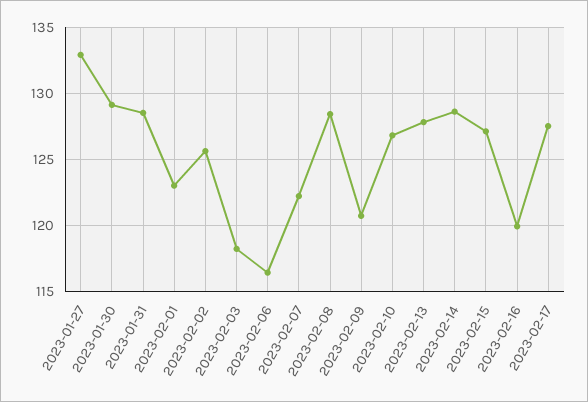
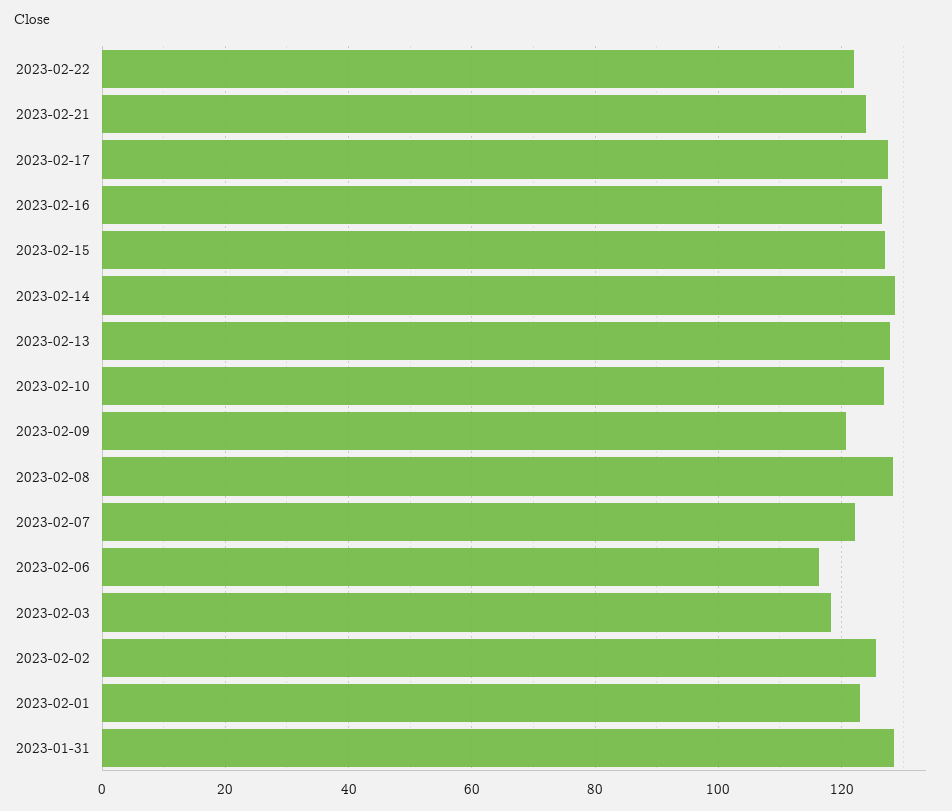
2023-01-27: 133 -> none
2023-01-30: 129 -> none
2023-02-16: 120 -> 126
2023-02-22: none -> 122
2023-02-21: none -> 124

